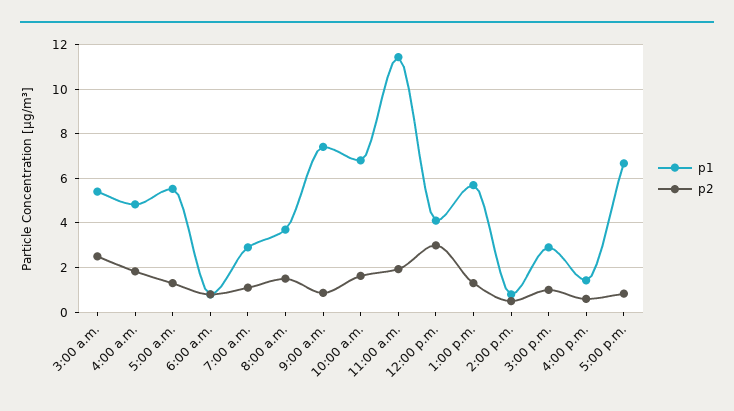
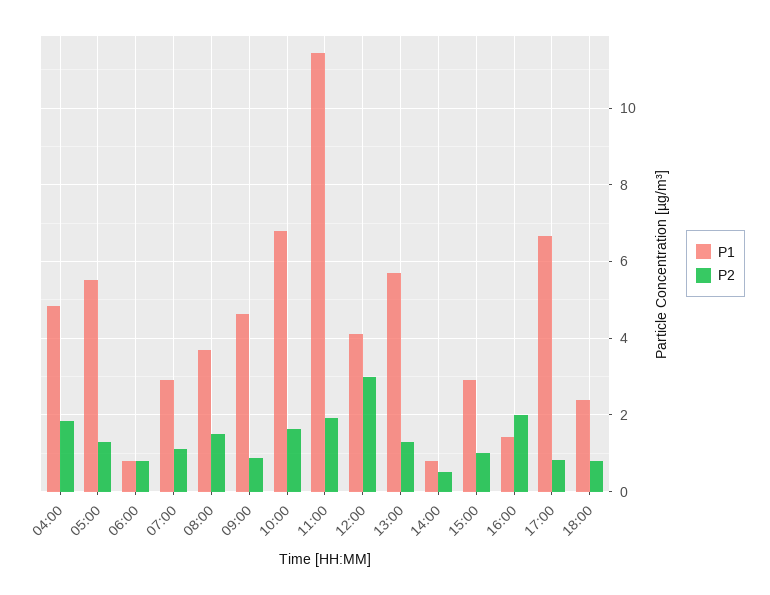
p1, 3:00 a.m.: 5.5 -> none
p2, 3:00 a.m.: 2.5 -> none
p1, 9:00 a.m.: 7.5 -> 4.6
p2, 4:00 p.m.: 0.5 -> 2
p1, 18:00: none -> 2.4
p2, 18:00: none -> 0.8

